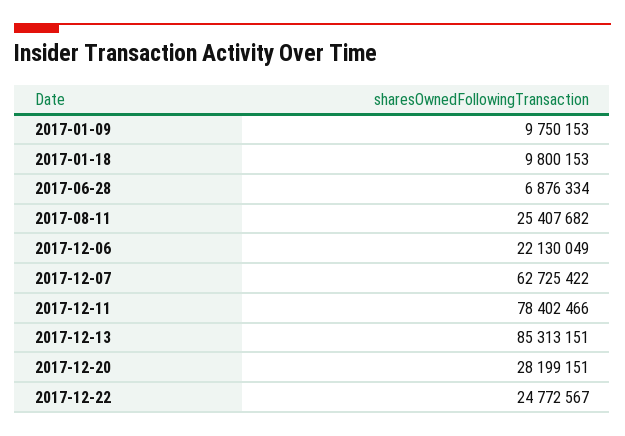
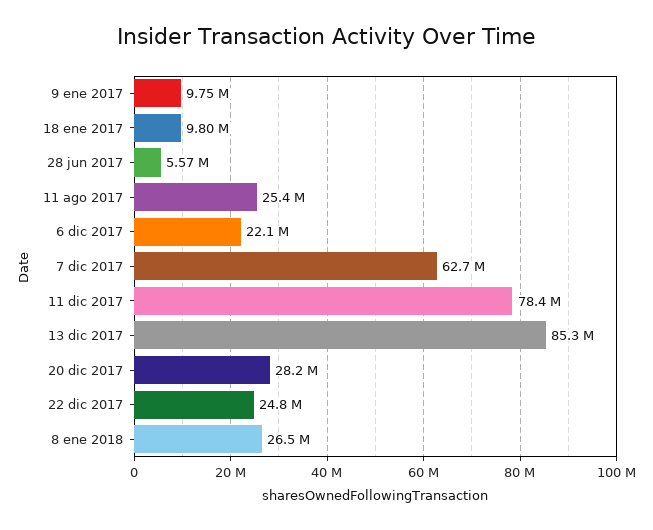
2017-06-28: 6876334 -> 5570000
8 ene 2018: none -> 26500000

